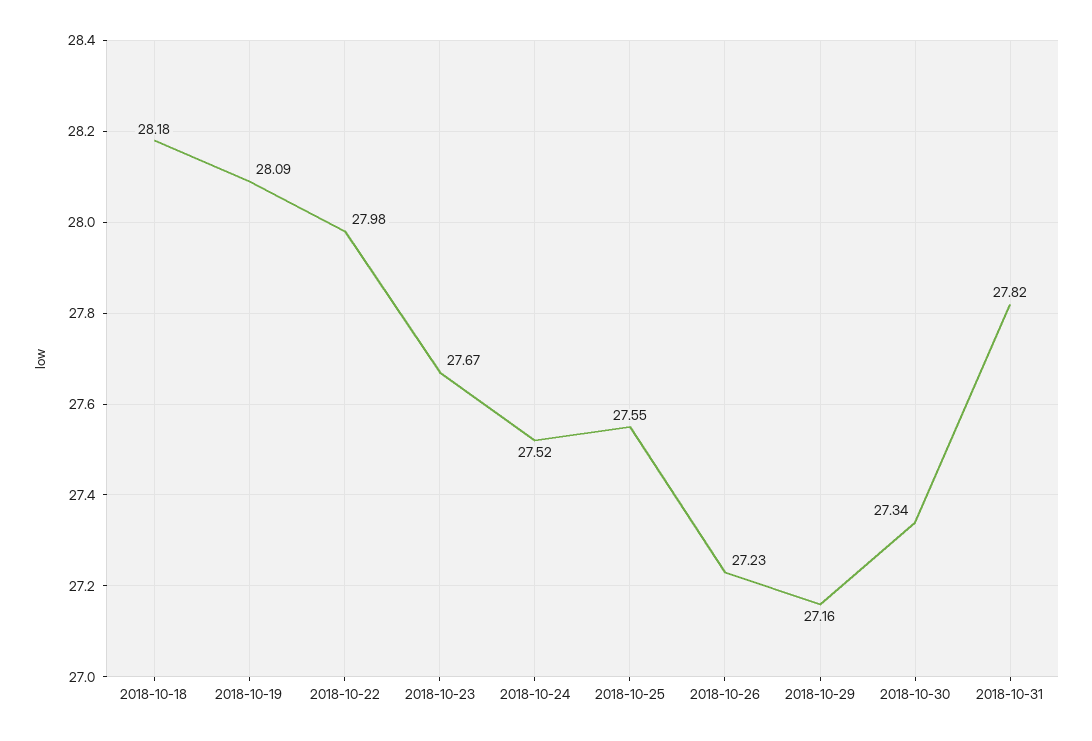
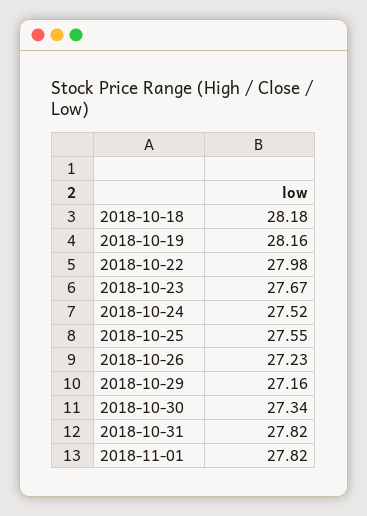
2018-10-19: 28.09 -> 28.16
2018-11-01: none -> 27.82

